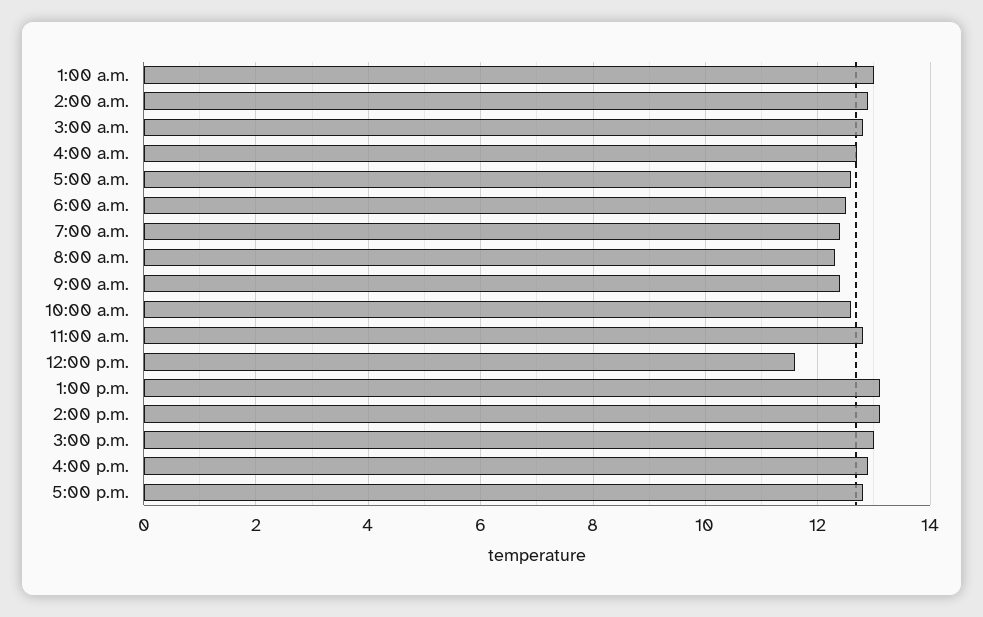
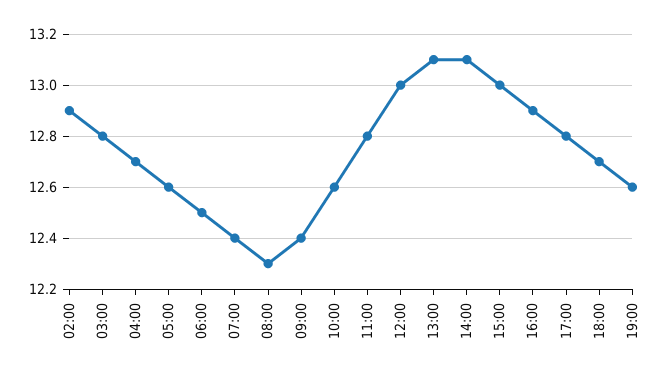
1:00 a.m.: 13 -> none
12:00 p.m.: 11.5 -> 13
18:00: none -> 12.7
19:00: none -> 12.6

